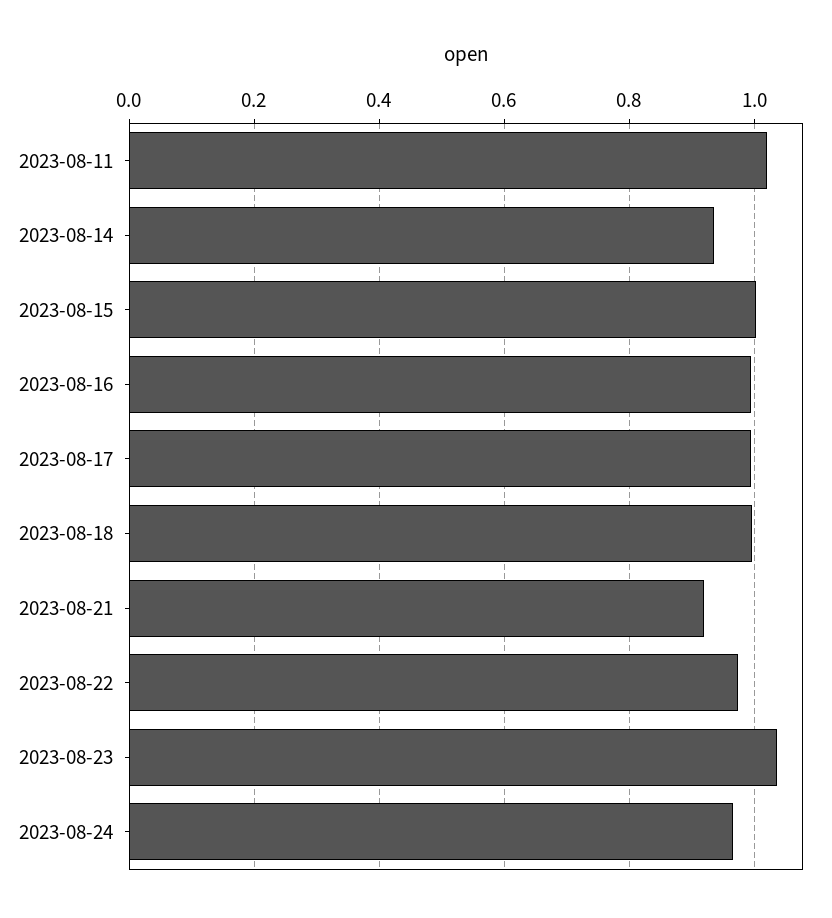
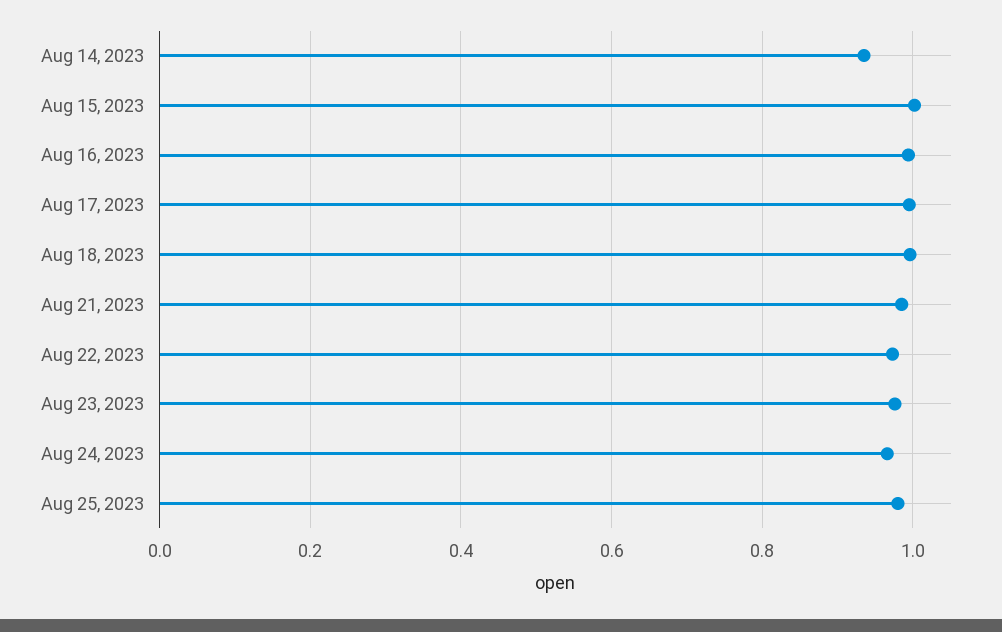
2023-08-11: 1.02 -> none
2023-08-21: 0.92 -> 0.98
2023-08-23: 1.04 -> 0.98
Aug 25, 2023: none -> 0.98

